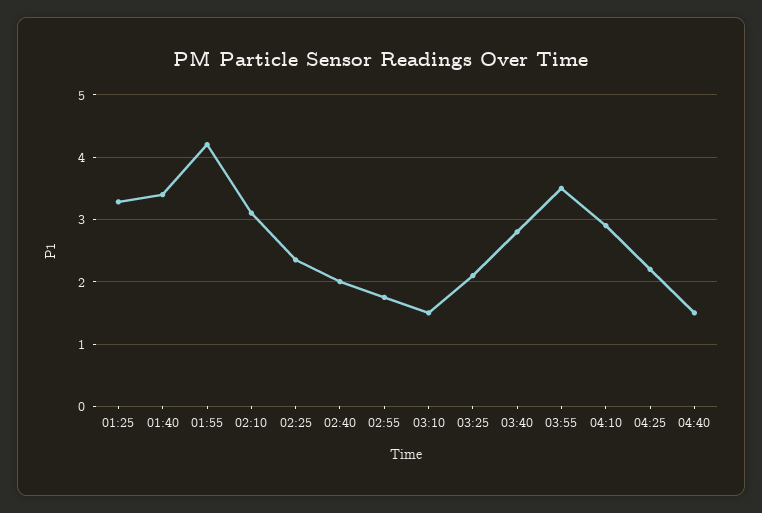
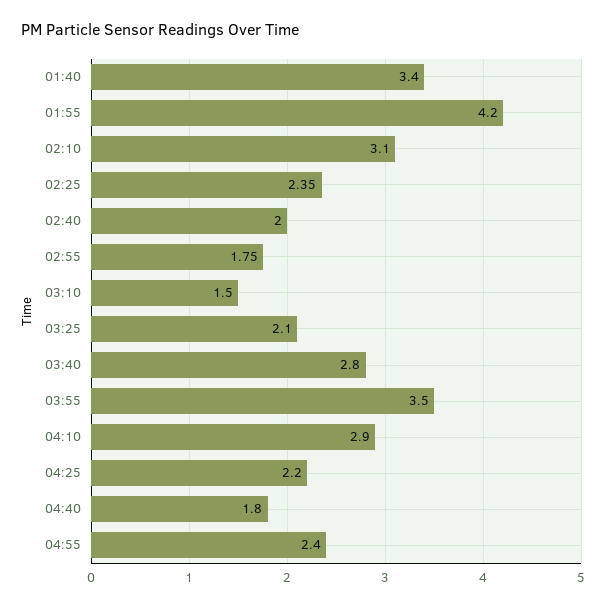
01:25: 3.3 -> none
04:40: 1.5 -> 1.8
04:55: none -> 2.4

